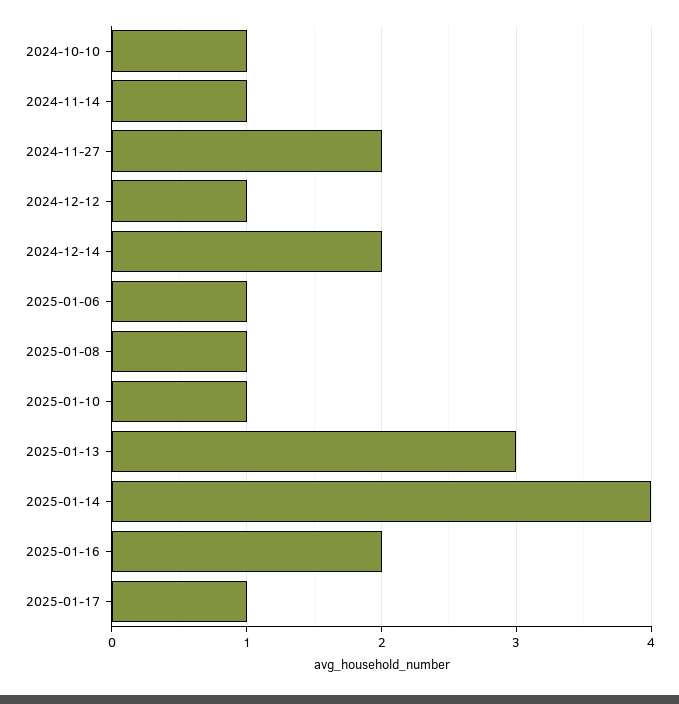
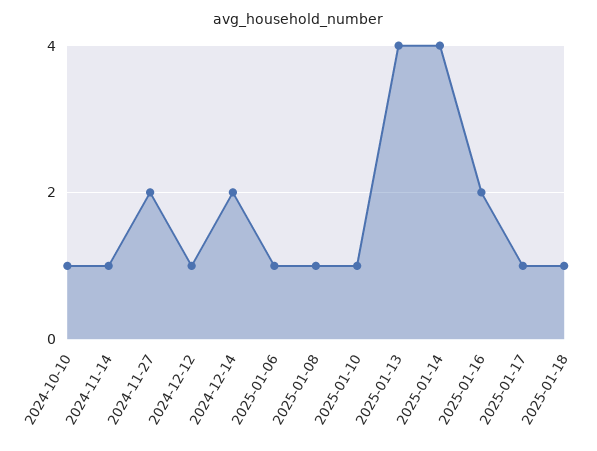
2025-01-13: 3 -> 4
2025-01-18: none -> 1

